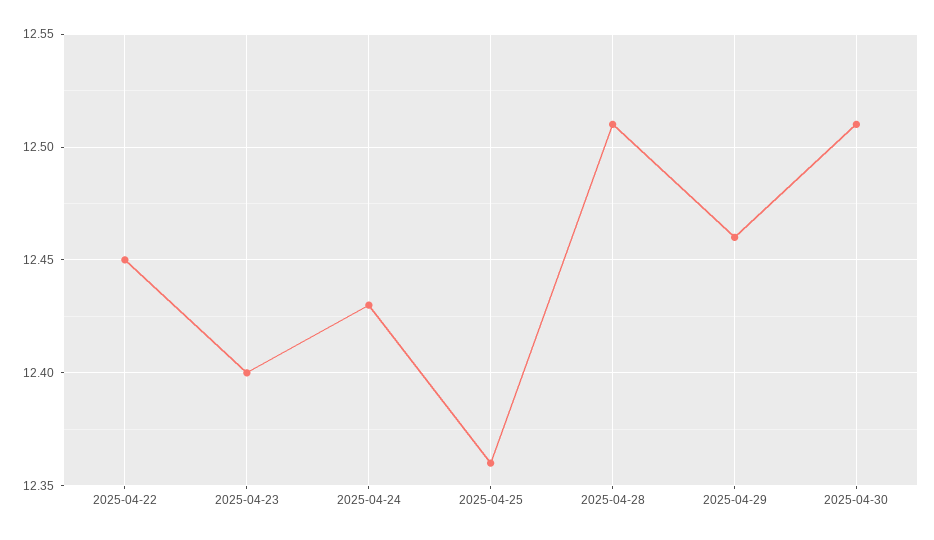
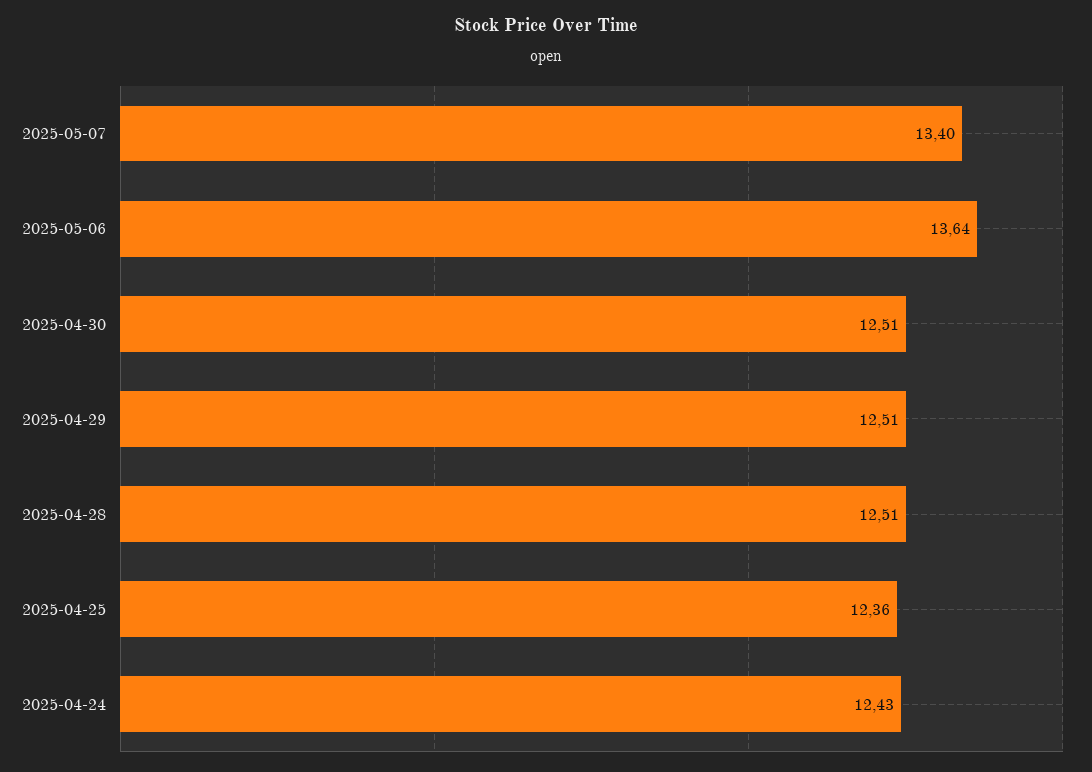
2025-04-22: 12.45 -> none
2025-04-23: 12.4 -> none
2025-04-29: 12.46 -> 12.51
2025-05-07: none -> 13.4
2025-05-06: none -> 13.64

